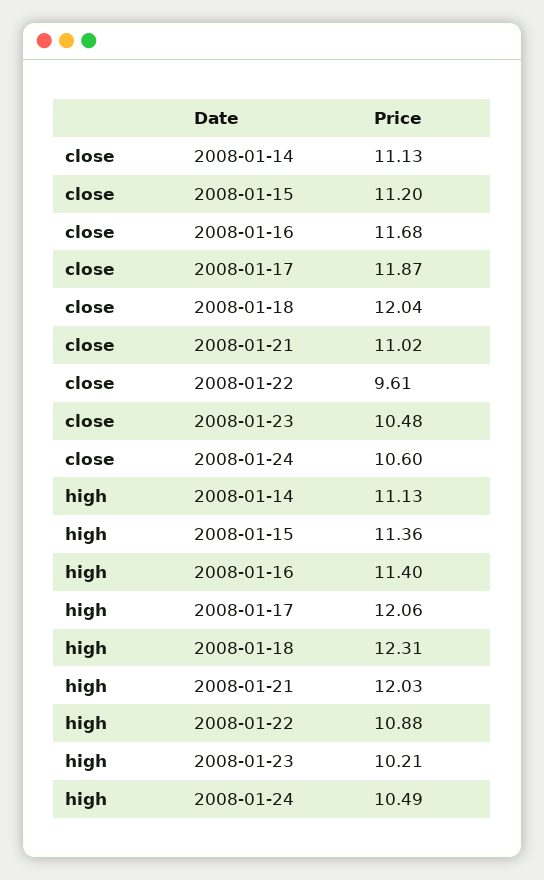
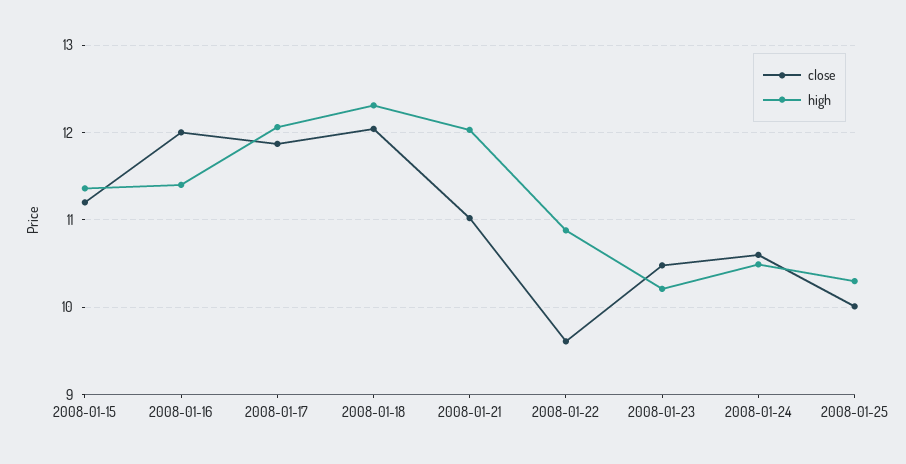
close, 2008-01-14: 11.13 -> none
close, 2008-01-16: 11.68 -> 12
high, 2008-01-14: 11.13 -> none
close, 2008-01-25: none -> 10
high, 2008-01-25: none -> 10.3

